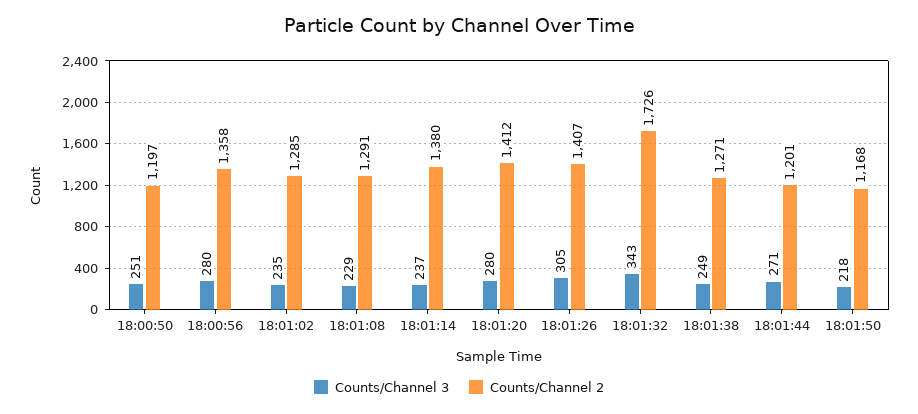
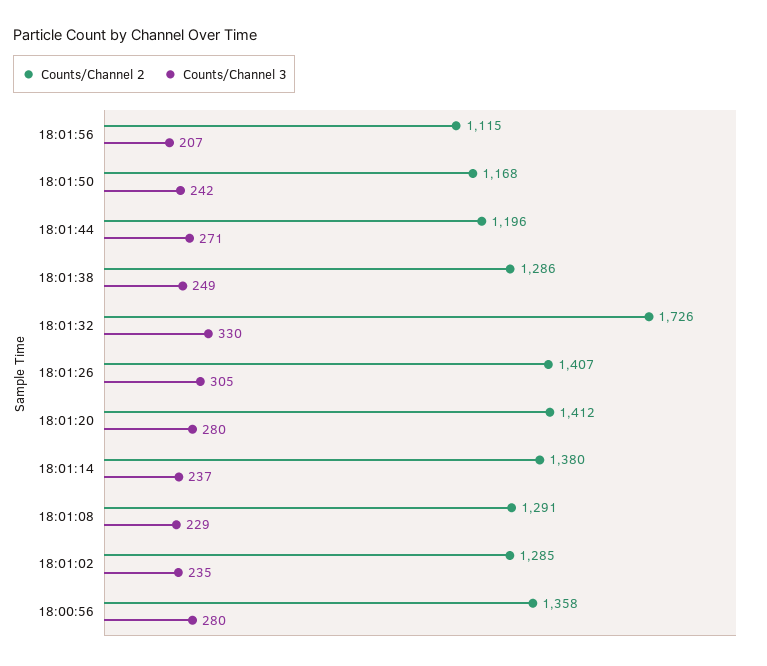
Counts/Channel 3, 18:00:50: 251 -> none
Counts/Channel 2, 18:00:50: 1197 -> none
Counts/Channel 3, 18:01:32: 343 -> 330
Counts/Channel 2, 18:01:38: 1271 -> 1286
Counts/Channel 2, 18:01:44: 1201 -> 1196
Counts/Channel 3, 18:01:50: 218 -> 242
Counts/Channel 2, 18:01:56: none -> 1115
Counts/Channel 3, 18:01:56: none -> 207

